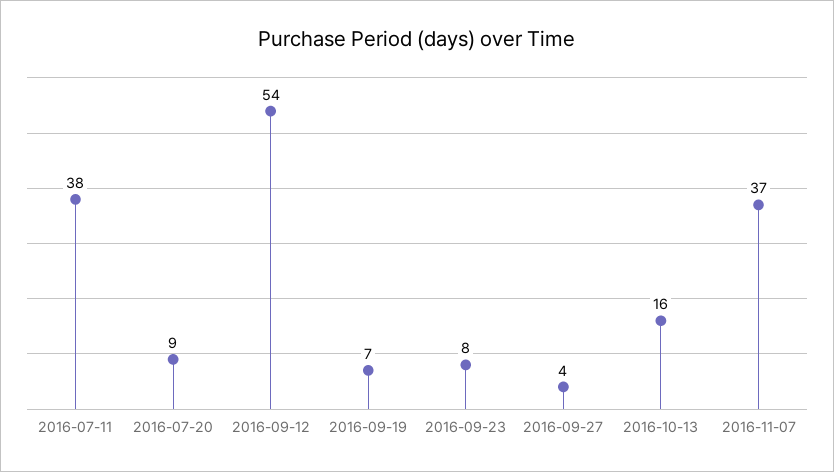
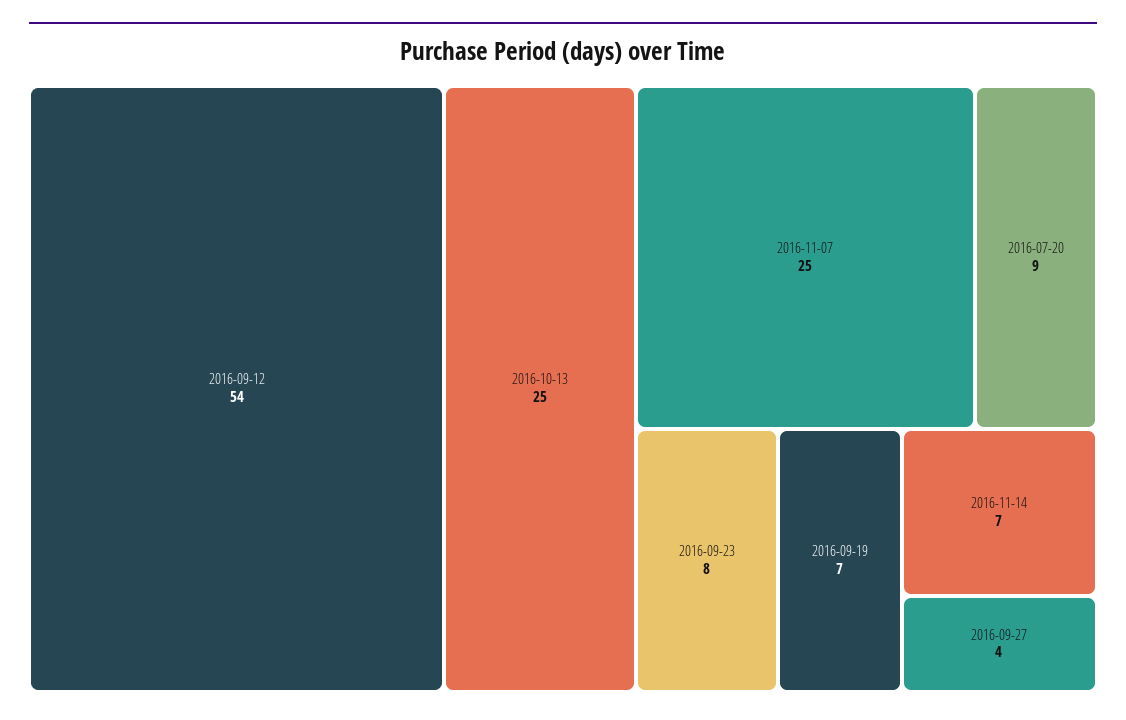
2016-07-11: 38 -> none
2016-10-13: 16 -> 25
2016-11-07: 37 -> 25
2016-11-14: none -> 7

